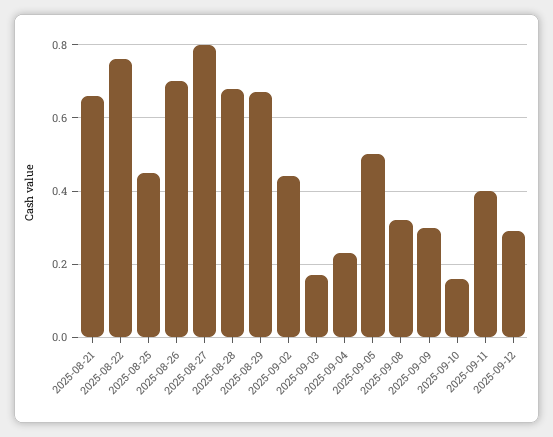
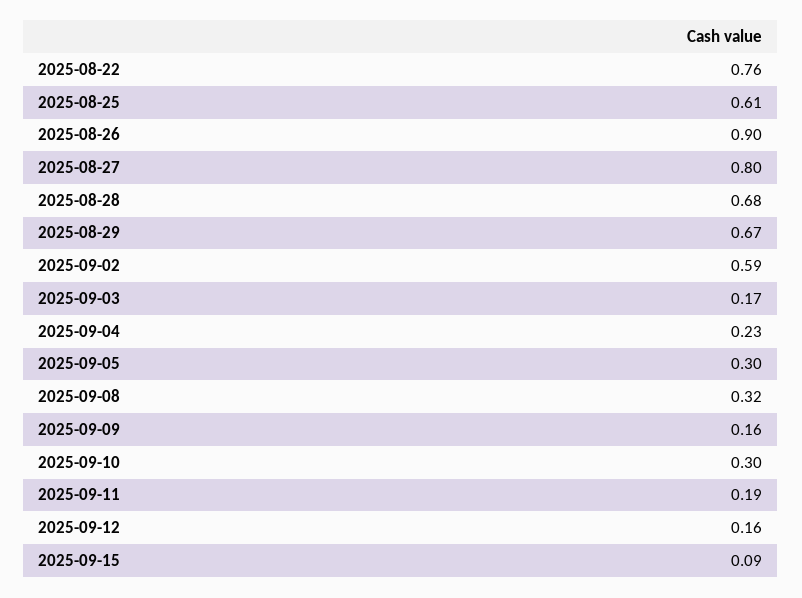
2025-08-21: 0.65 -> none
2025-08-25: 0.45 -> 0.61
2025-08-26: 0.7 -> 0.9
2025-09-02: 0.45 -> 0.59
2025-09-05: 0.5 -> 0.3
2025-09-09: 0.3 -> 0.16
2025-09-10: 0.15 -> 0.3
2025-09-11: 0.4 -> 0.19
2025-09-12: 0.3 -> 0.16
2025-09-15: none -> 0.09

